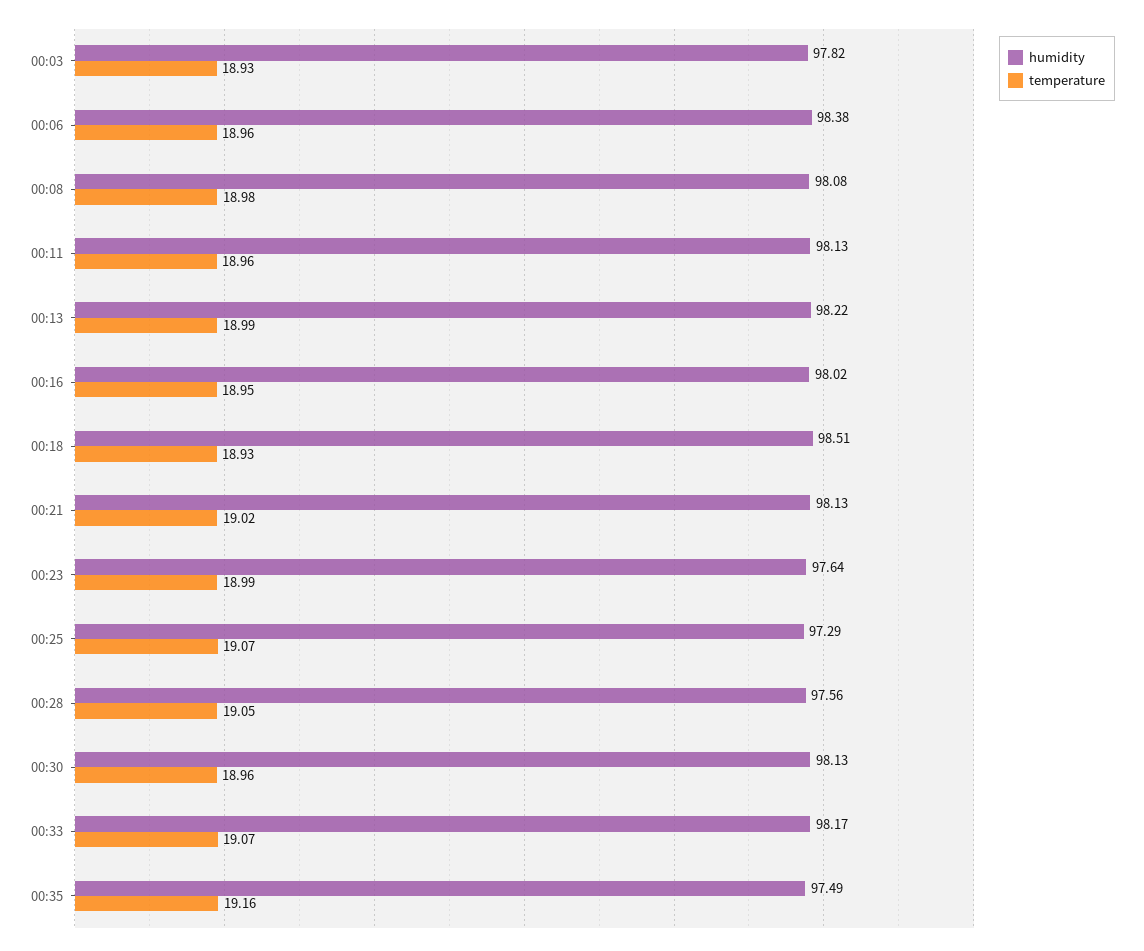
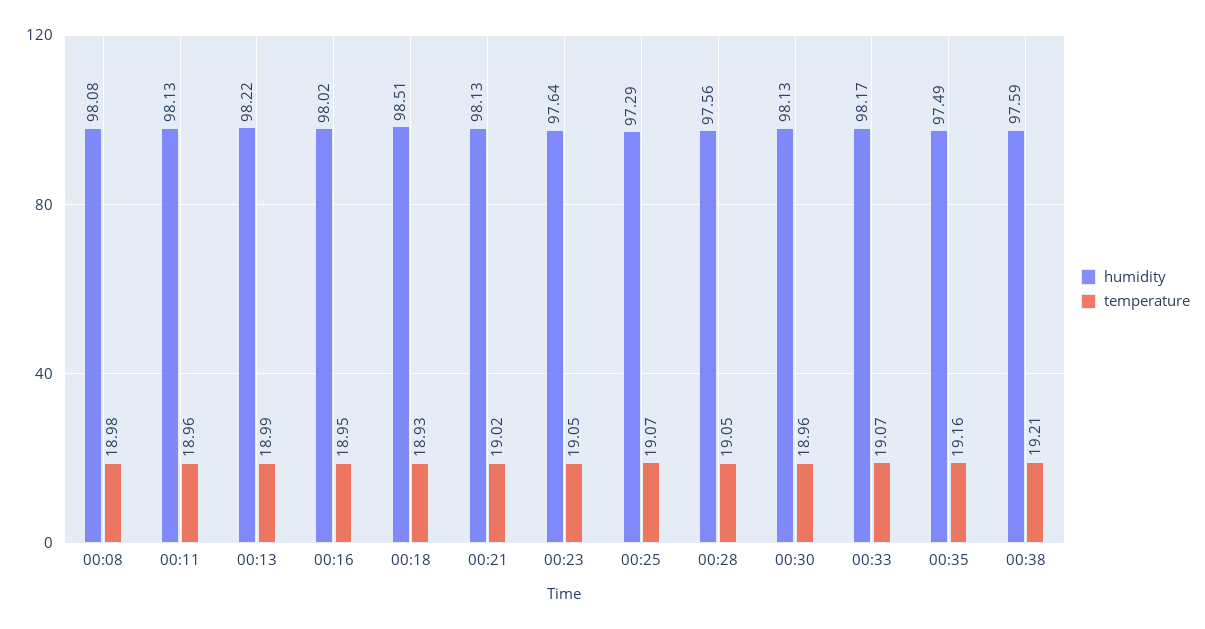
humidity, 00:03: 97.82 -> none
temperature, 00:03: 18.93 -> none
humidity, 00:06: 98.38 -> none
temperature, 00:06: 18.96 -> none
temperature, 00:23: 18.99 -> 19.05
humidity, 00:38: none -> 97.59
temperature, 00:38: none -> 19.21

